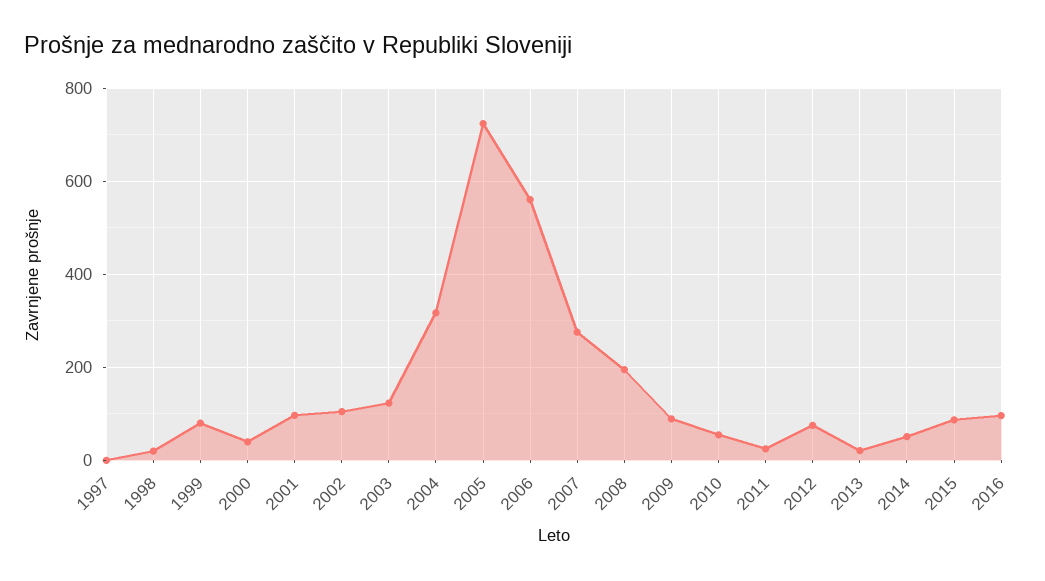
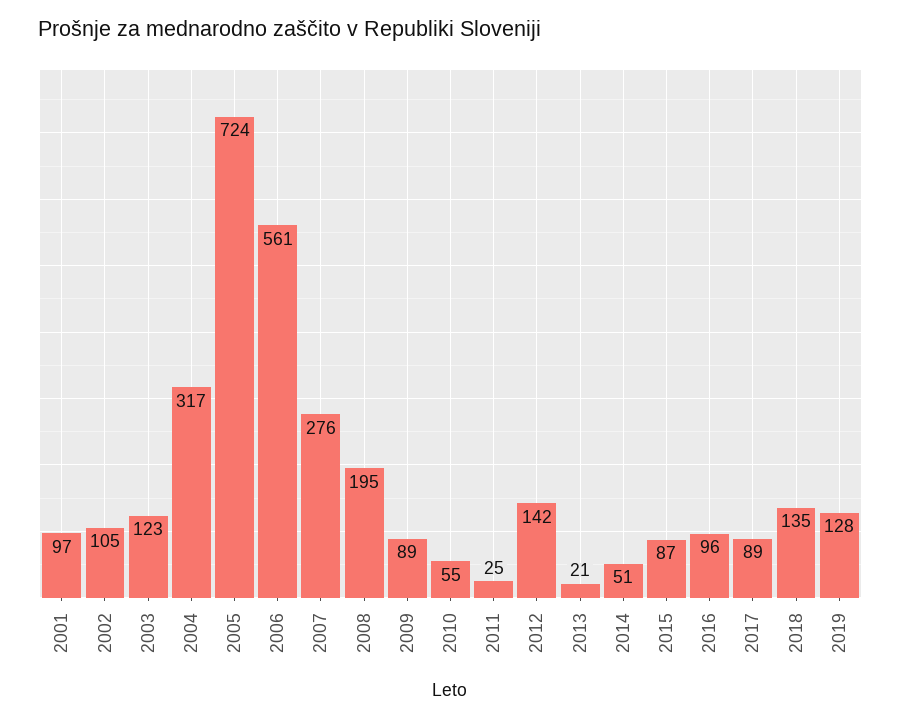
1997: 0 -> none
1998: 20 -> none
1999: 80 -> none
2000: 40 -> none
2012: 80 -> 142
2017: none -> 89
2018: none -> 135
2019: none -> 128

